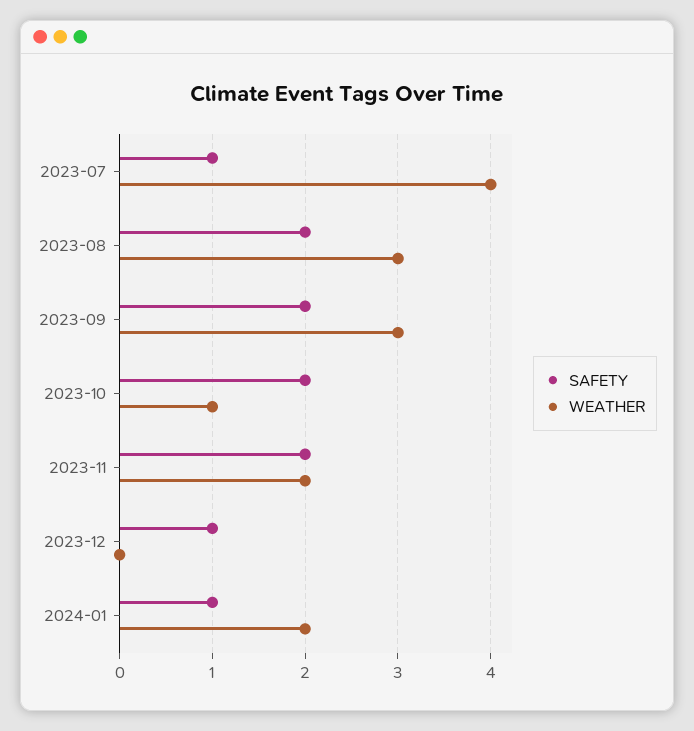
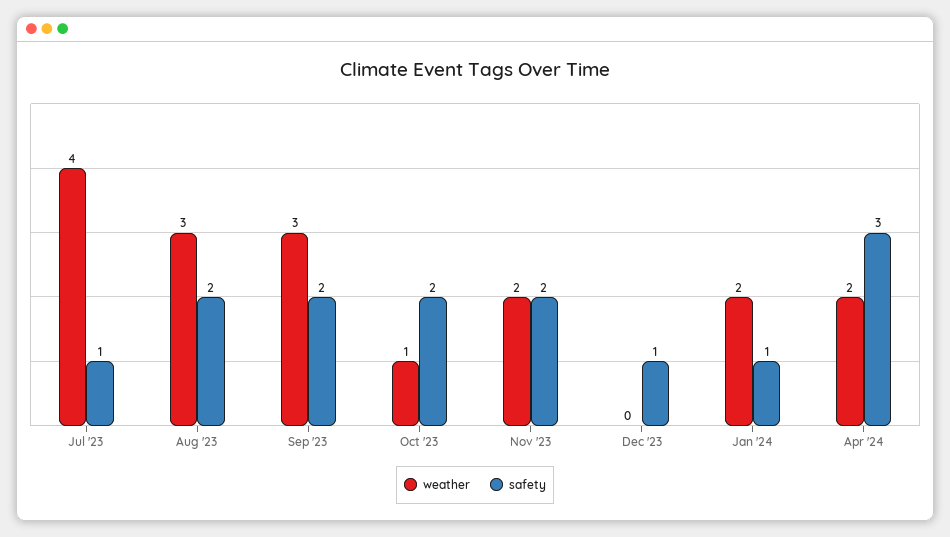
WEATHER, Apr '24: none -> 2
SAFETY, Apr '24: none -> 3

